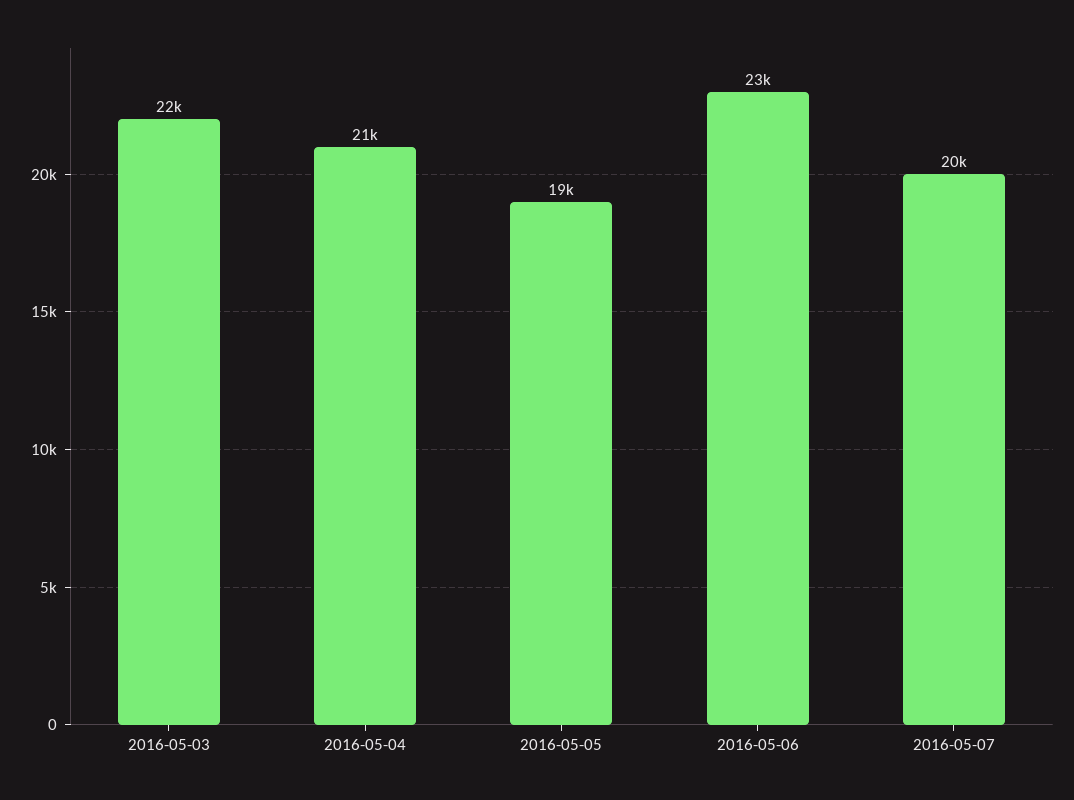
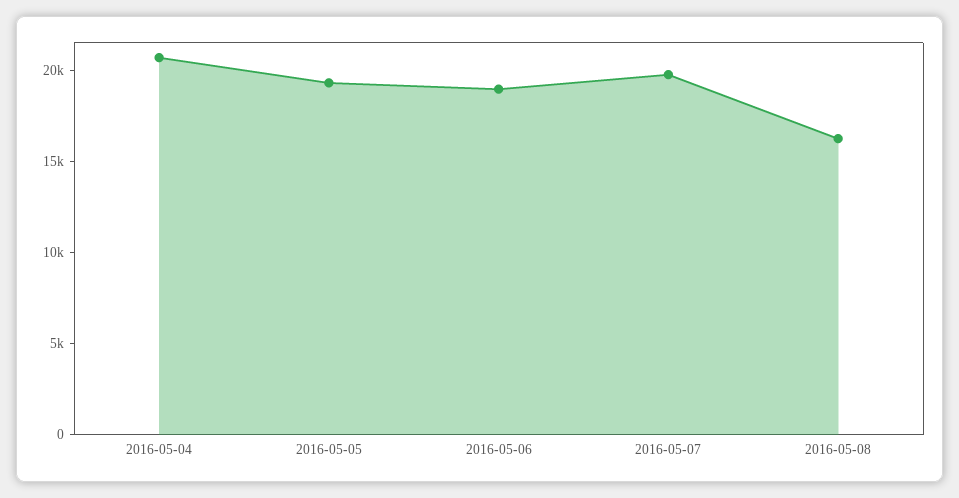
2016-05-03: 22000 -> none
2016-05-06: 23000 -> 19000
2016-05-08: none -> 16000

